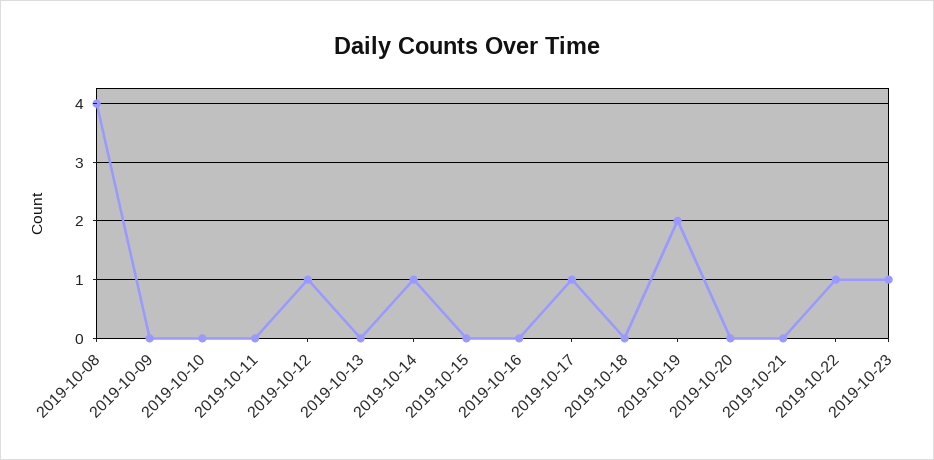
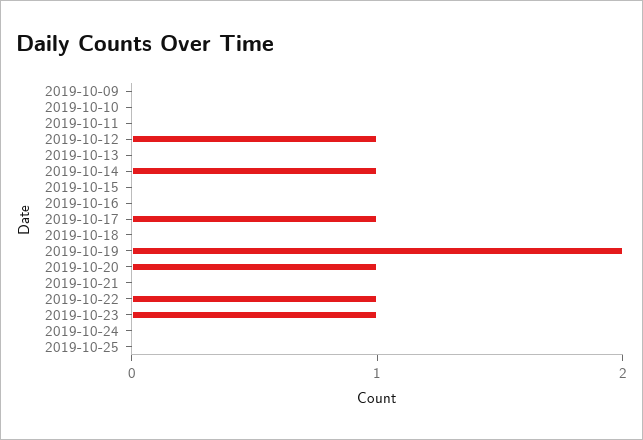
2019-10-08: 4 -> none
2019-10-20: 0 -> 1
2019-10-24: none -> 0
2019-10-25: none -> 0

